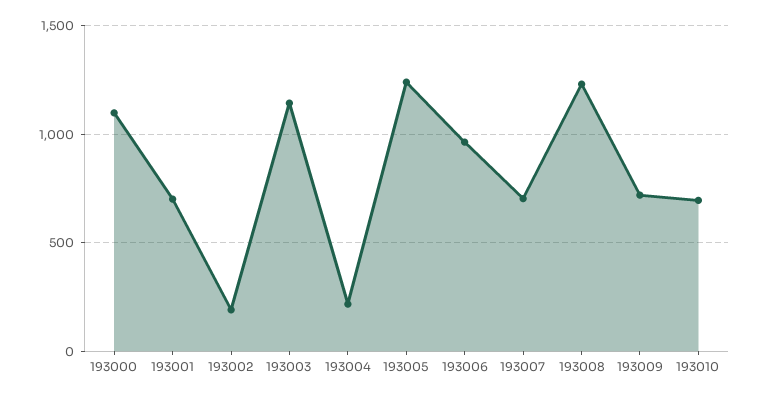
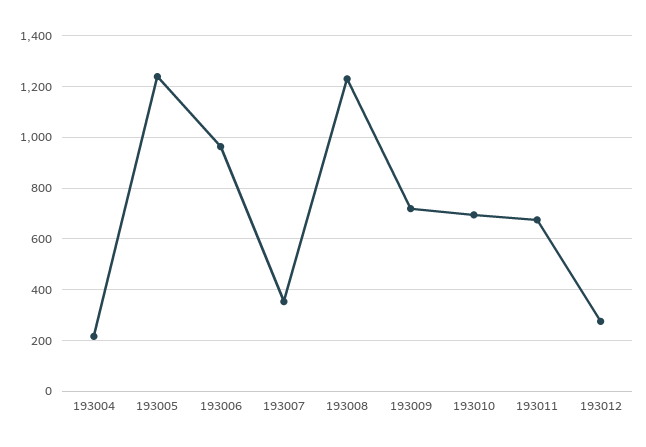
193000: 1100 -> none
193001: 700 -> none
193002: 200 -> none
193003: 1150 -> none
193007: 700 -> 350
193011: none -> 675
193012: none -> 275

